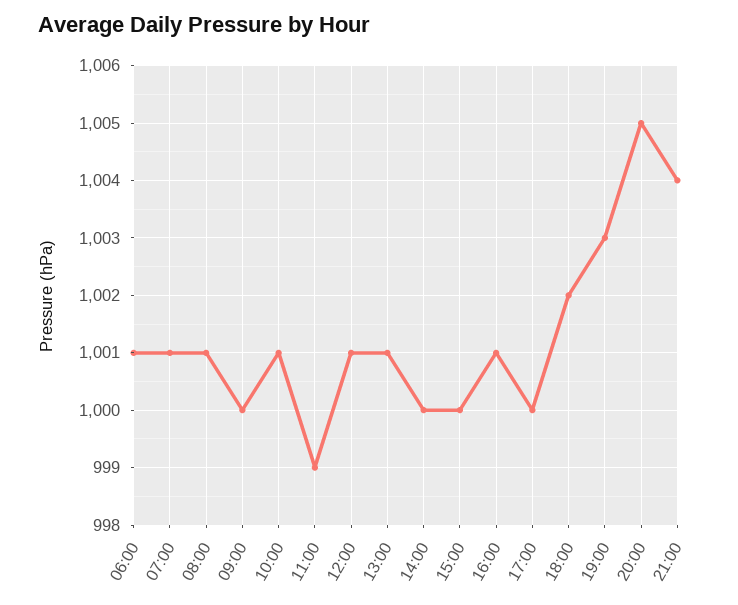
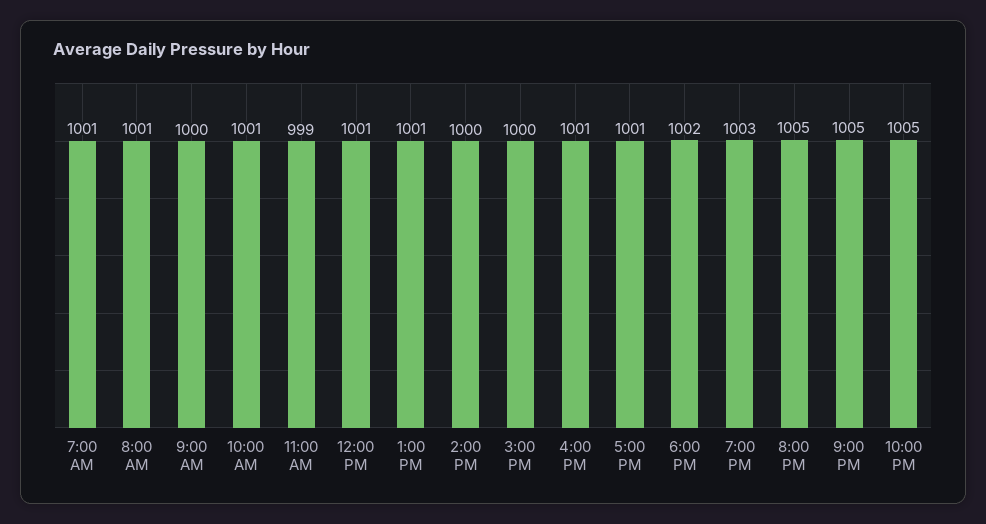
06:00: 1001 -> none
17:00: 1000 -> 1001
21:00: 1004 -> 1005
10:00 PM: none -> 1005

